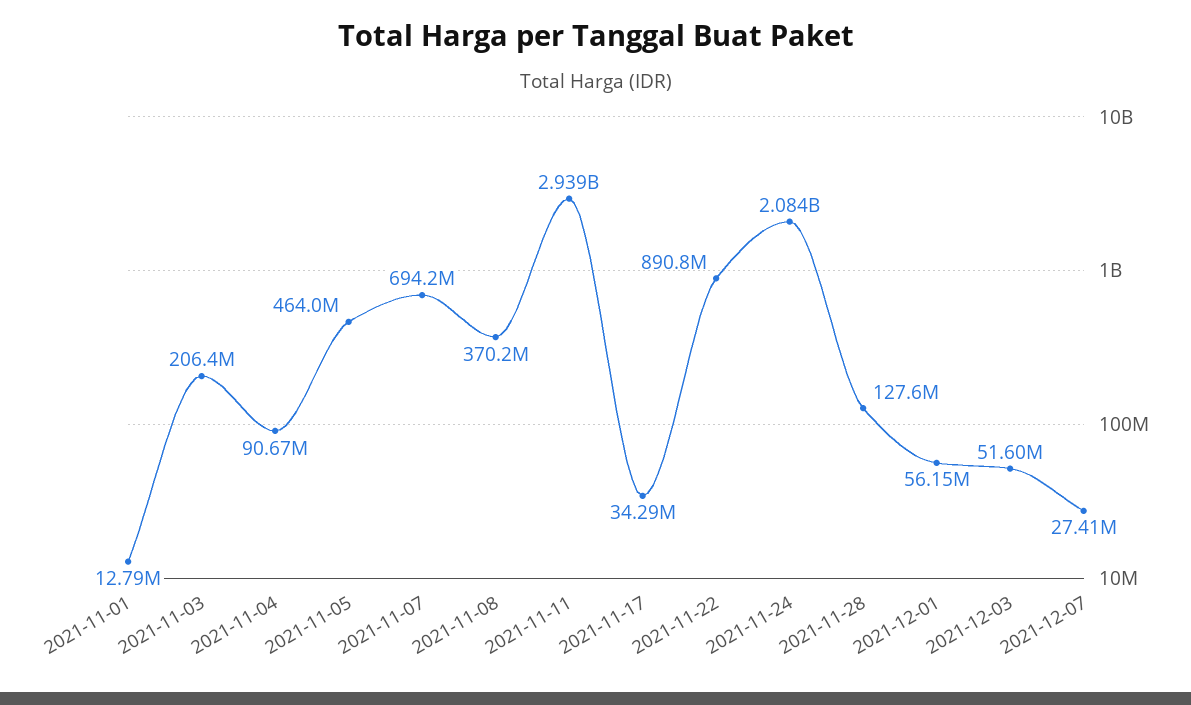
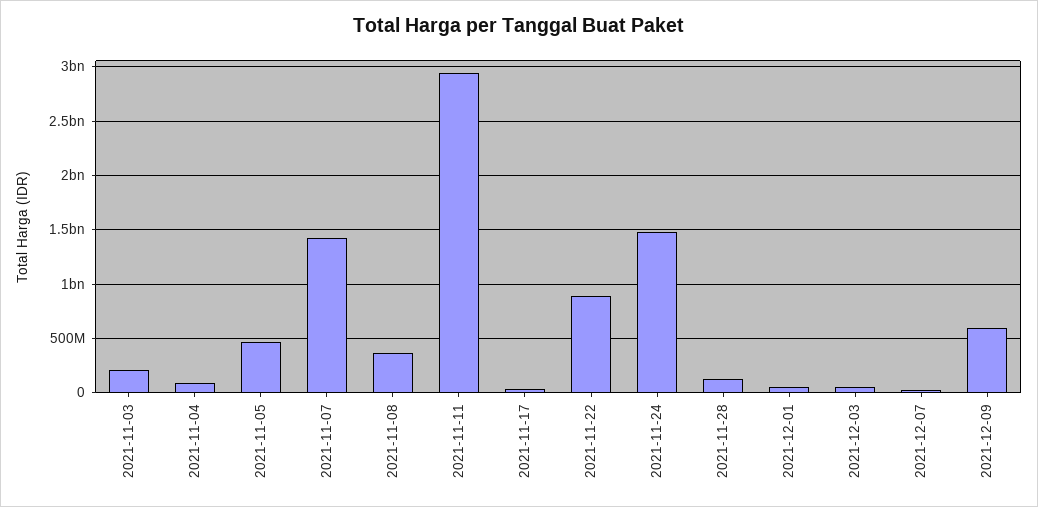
2021-11-01: 12790000 -> none
2021-11-07: 694200000 -> 1400000000
2021-11-24: 2084000000 -> 1500000000
2021-12-09: none -> 600000000

